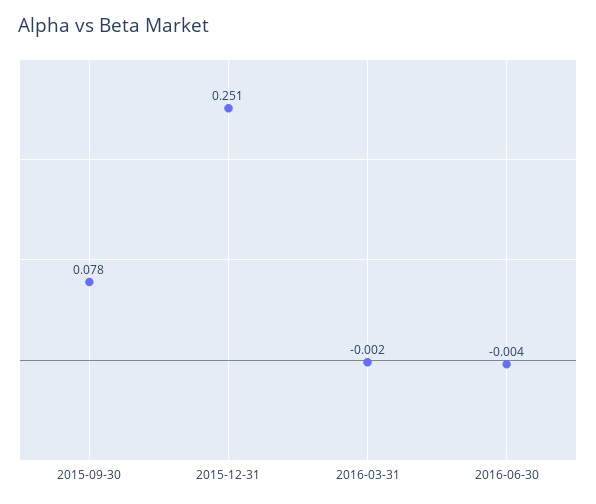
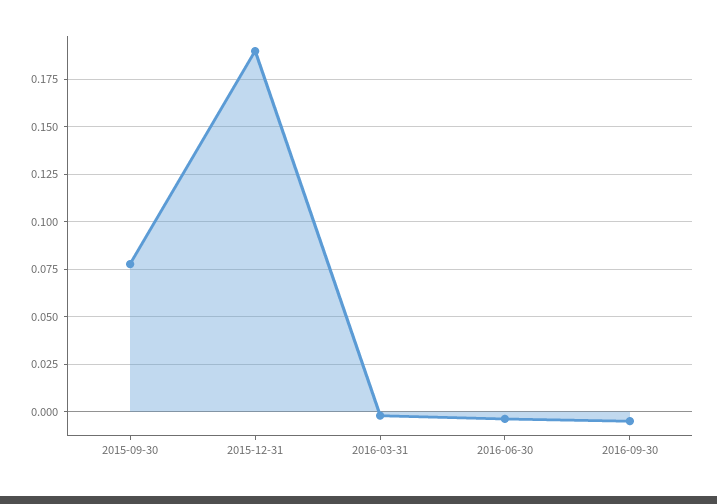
2015-12-31: 0.251 -> 0.19
2016-09-30: none -> -0.005

